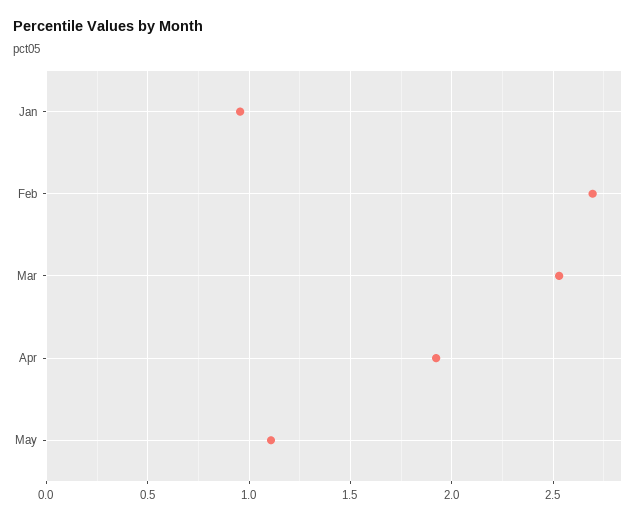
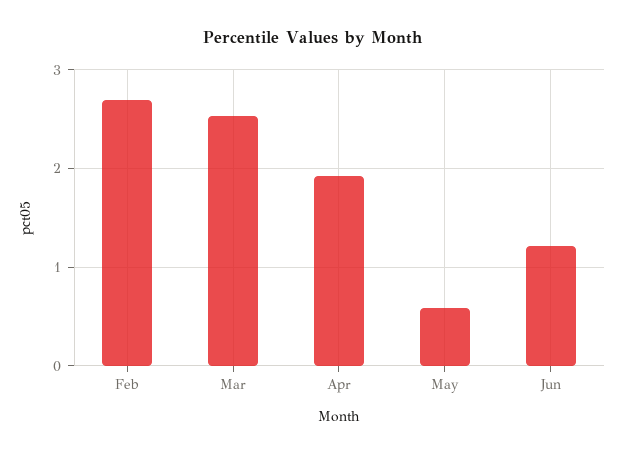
Jan: 0.95 -> none
May: 1.1 -> 0.6
Jun: none -> 1.2

